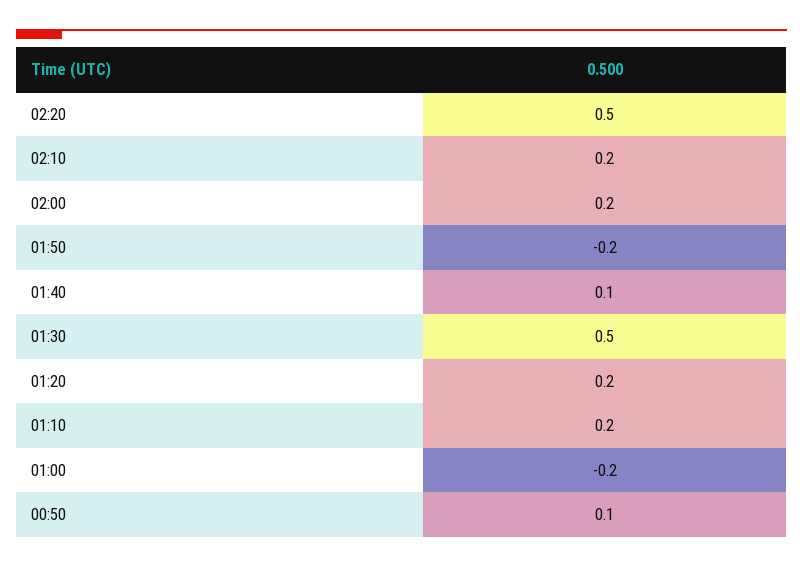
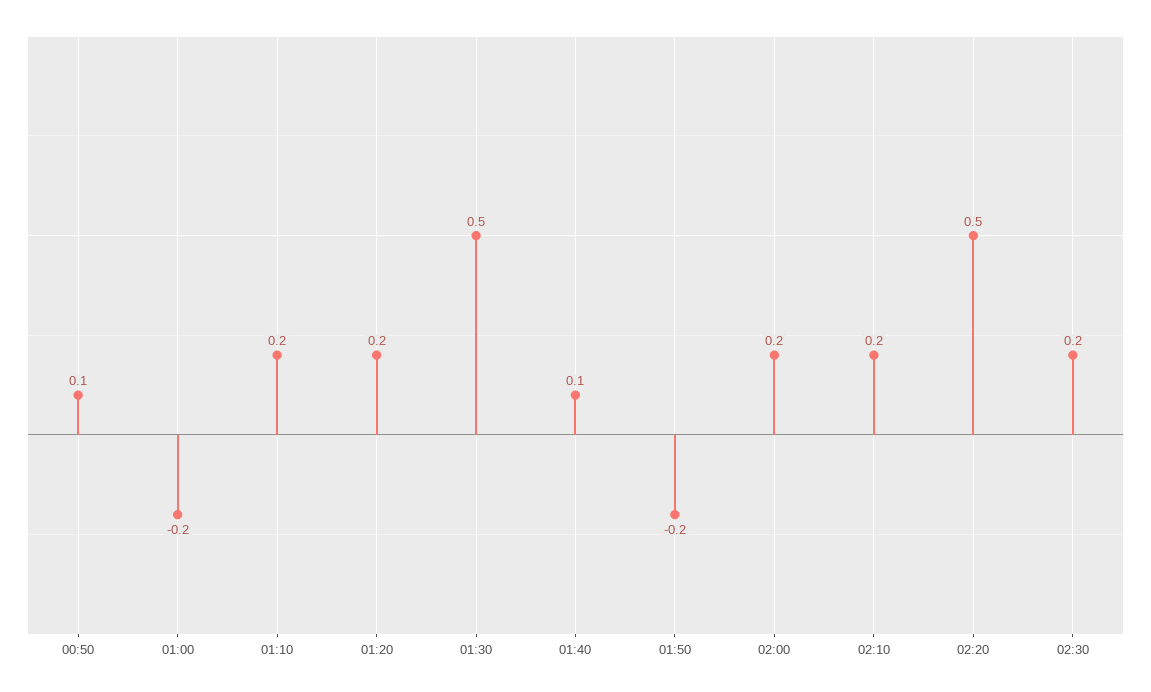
02:30: none -> 0.2

